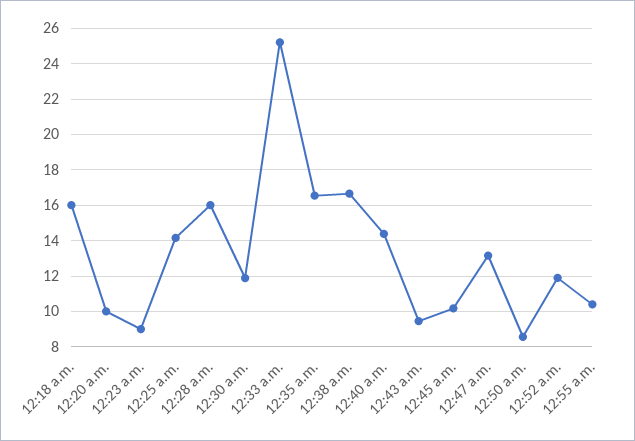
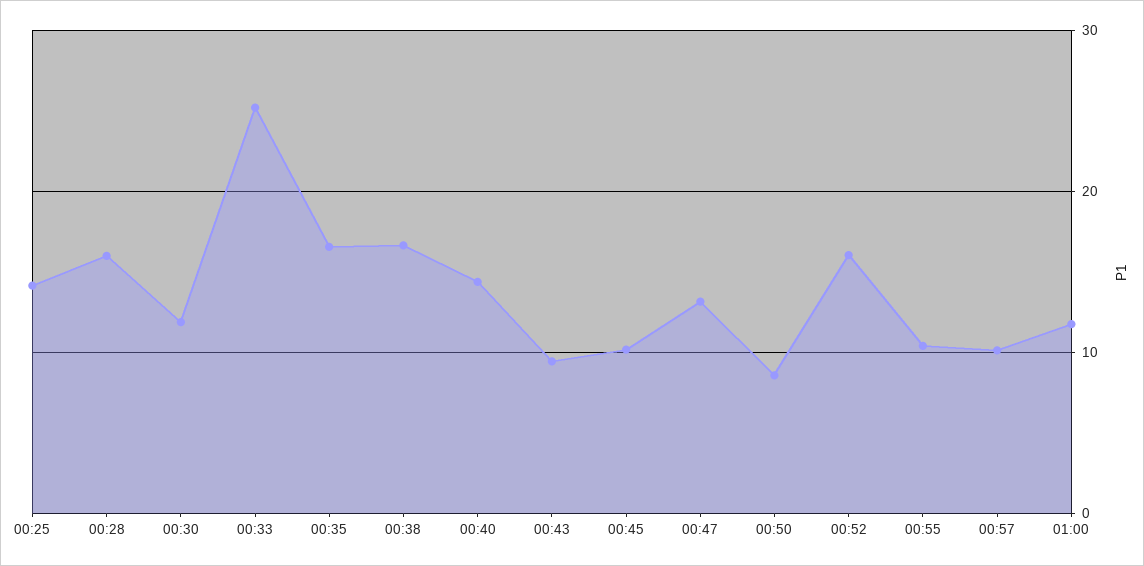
12:18 a.m.: 16 -> none
12:20 a.m.: 10 -> none
12:23 a.m.: 9 -> none
12:52 a.m.: 12 -> 16
00:57: none -> 10
01:00: none -> 12

